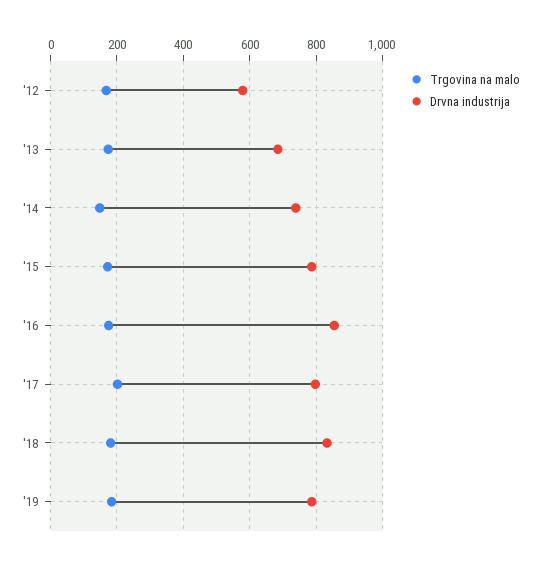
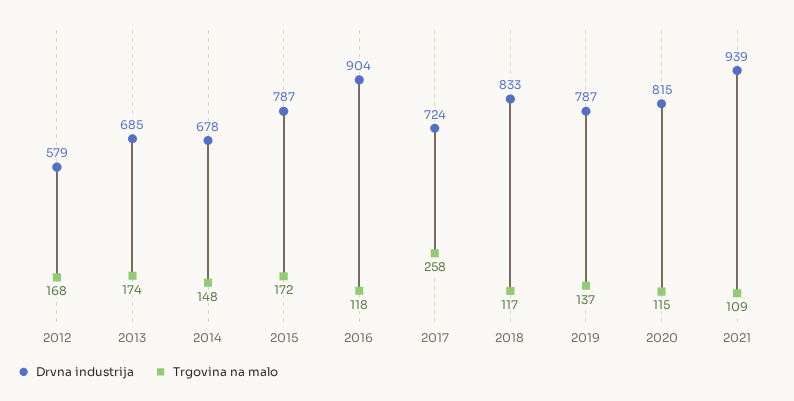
Drvna industrija, '14: 740 -> 678
Trgovina na malo, '16: 180 -> 118
Drvna industrija, '16: 860 -> 904
Trgovina na malo, '17: 200 -> 258
Drvna industrija, '17: 800 -> 724
Trgovina na malo, '18: 180 -> 117
Trgovina na malo, '19: 180 -> 137
Drvna industrija, 2020: none -> 815
Trgovina na malo, 2020: none -> 115
Drvna industrija, 2021: none -> 939
Trgovina na malo, 2021: none -> 109

